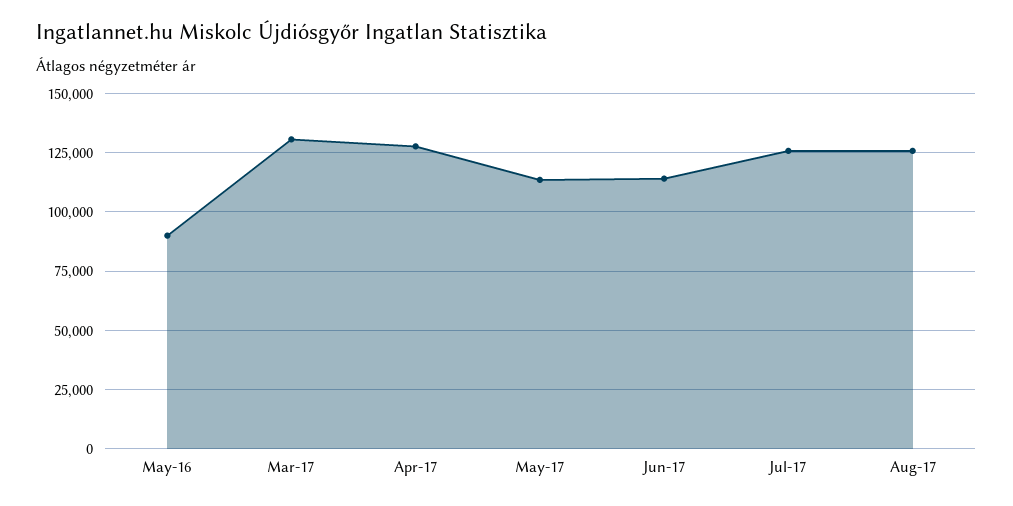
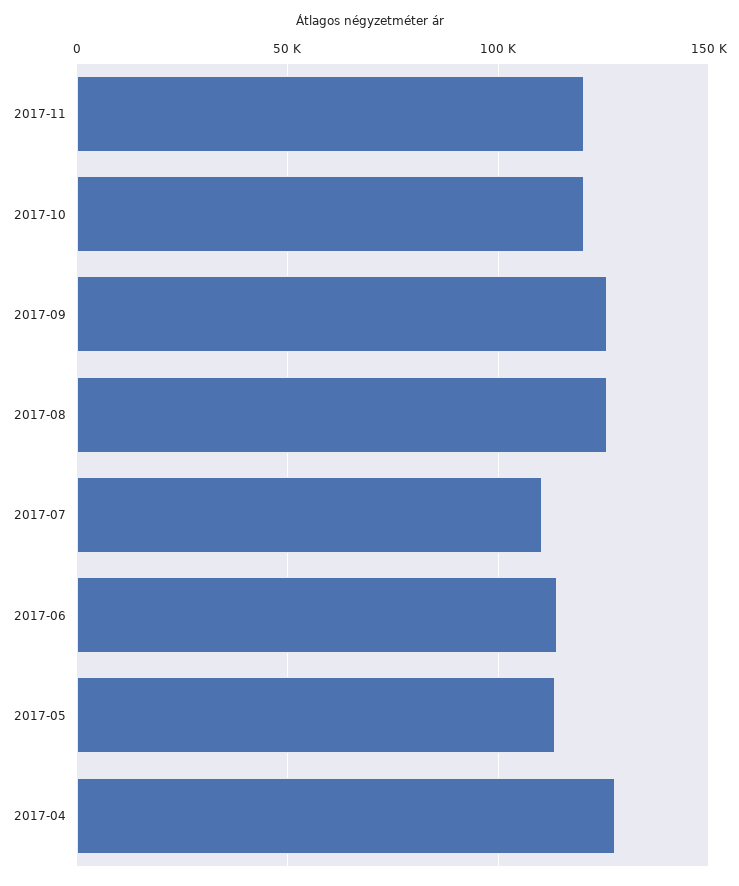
May-16: 90000 -> none
Mar-17: 130000 -> none
Jul-17: 125000 -> 110000
2017-11: none -> 120000
2017-10: none -> 120000
2017-09: none -> 125000

